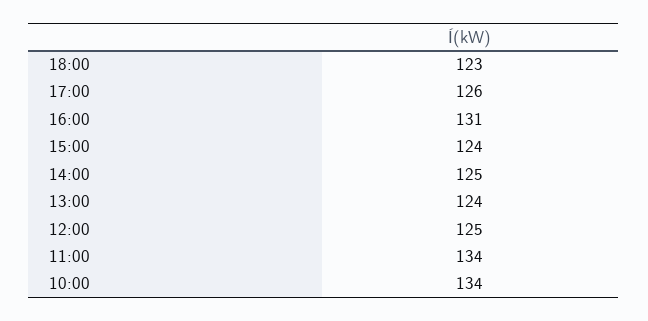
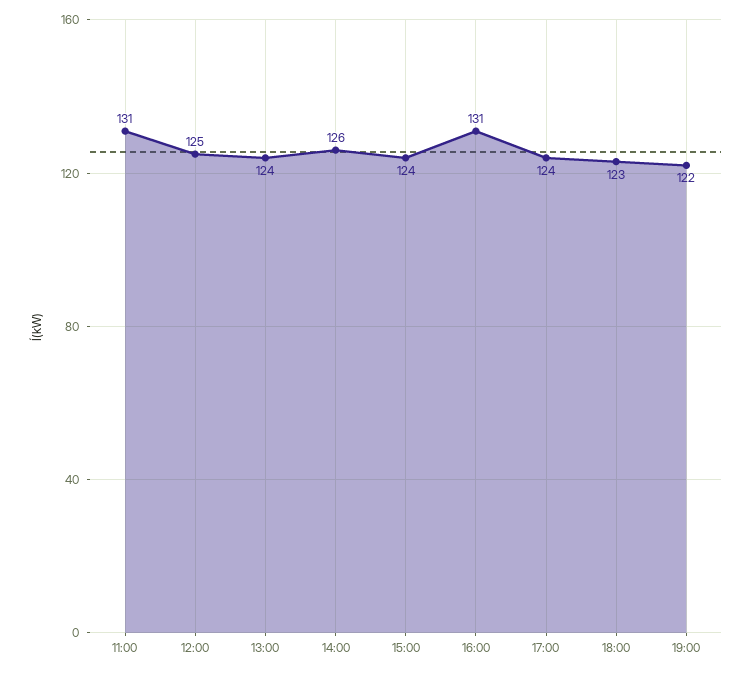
17:00: 126 -> 124
14:00: 125 -> 126
11:00: 134 -> 131
10:00: 134 -> none
19:00: none -> 122

